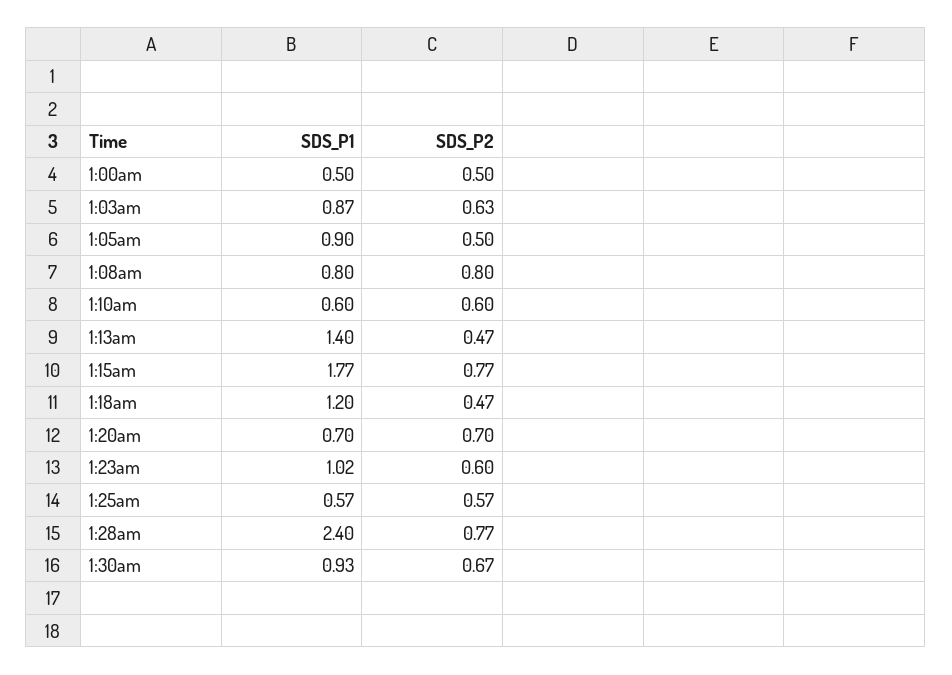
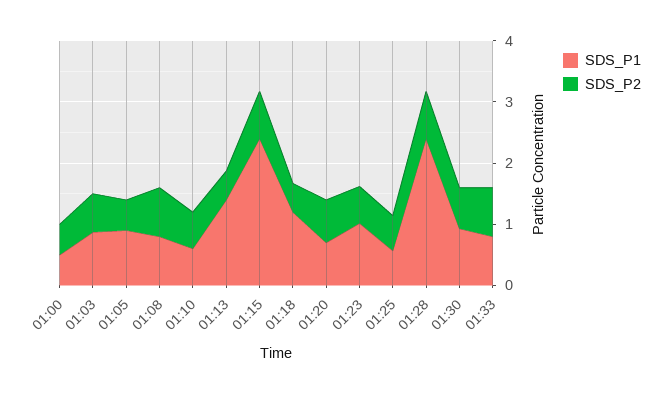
SDS_P1, 1:15am: 1.77 -> 2.4
SDS_P1, 01:33: none -> 0.8
SDS_P2, 01:33: none -> 0.8

